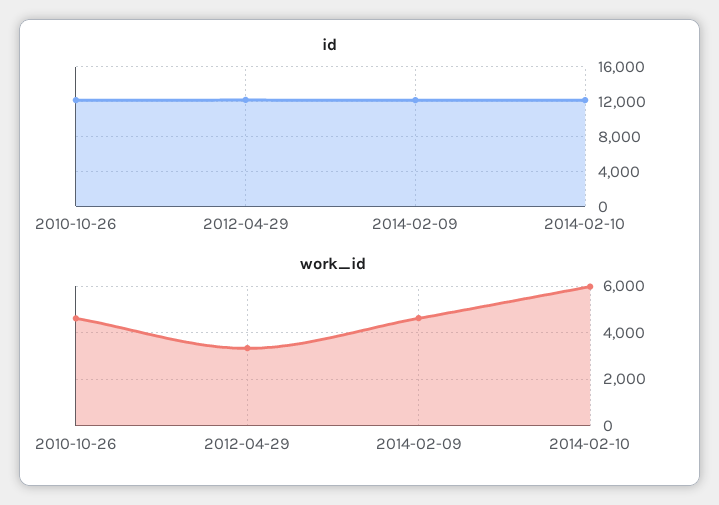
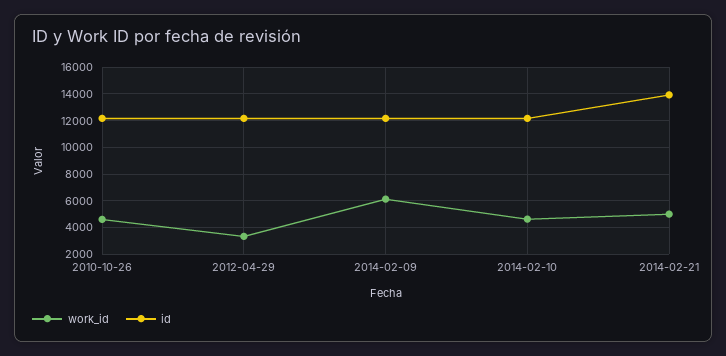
work_id, 2014-02-09: 4500 -> 6000
work_id, 2014-02-10: 6000 -> 4500
work_id, 2014-02-21: none -> 5000
id, 2014-02-21: none -> 14000

